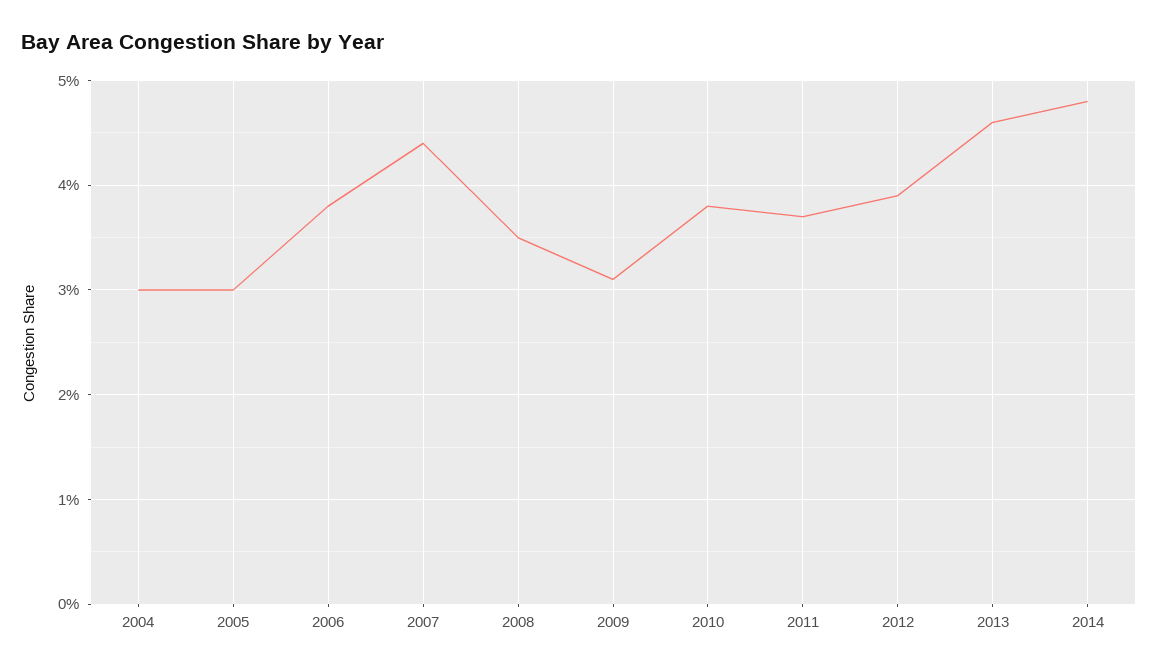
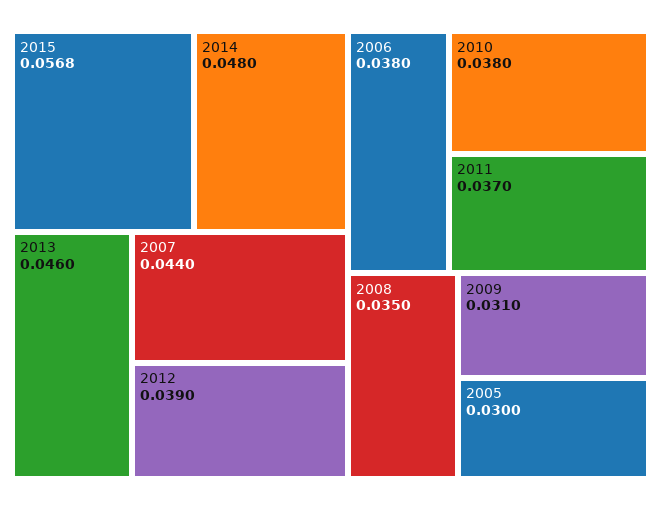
2004: 0.03 -> none
2015: none -> 0.0568

